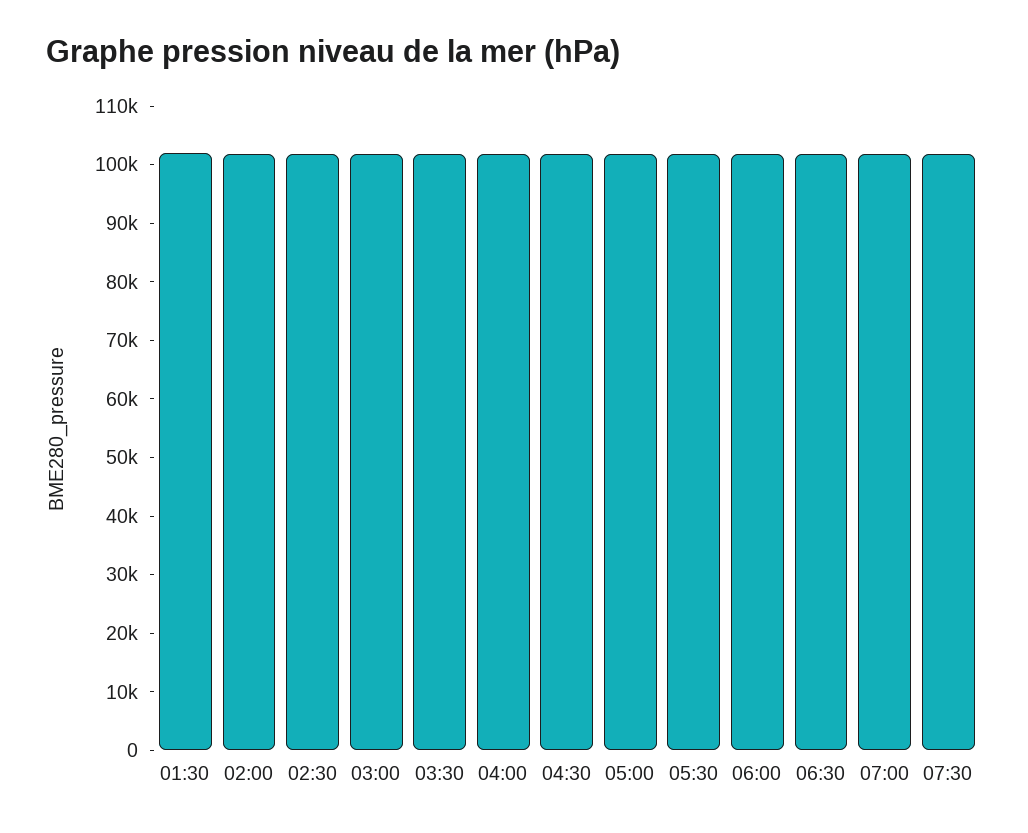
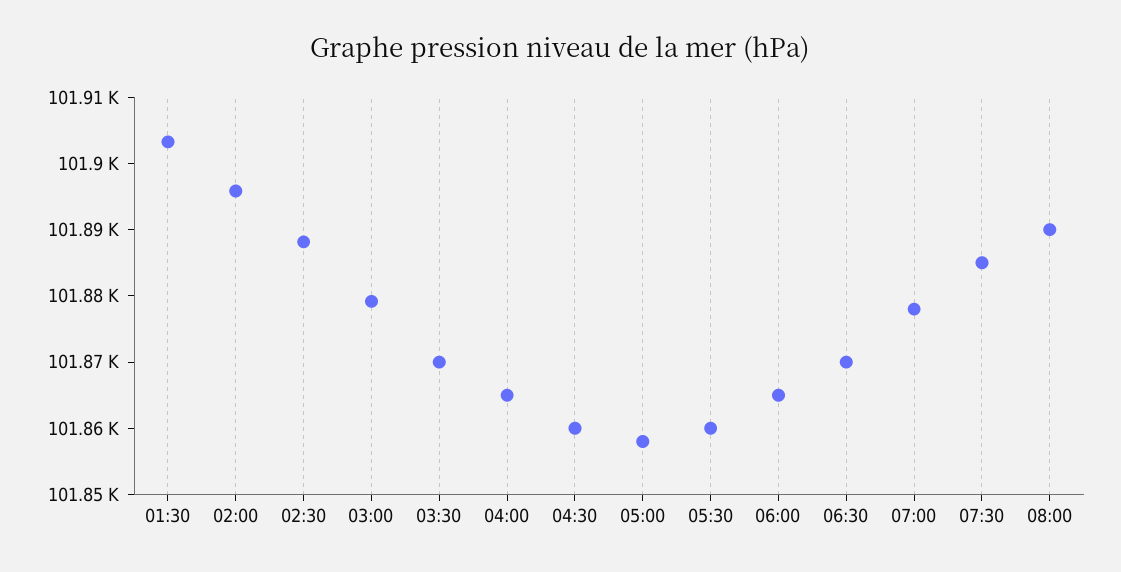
08:00: none -> 101890

